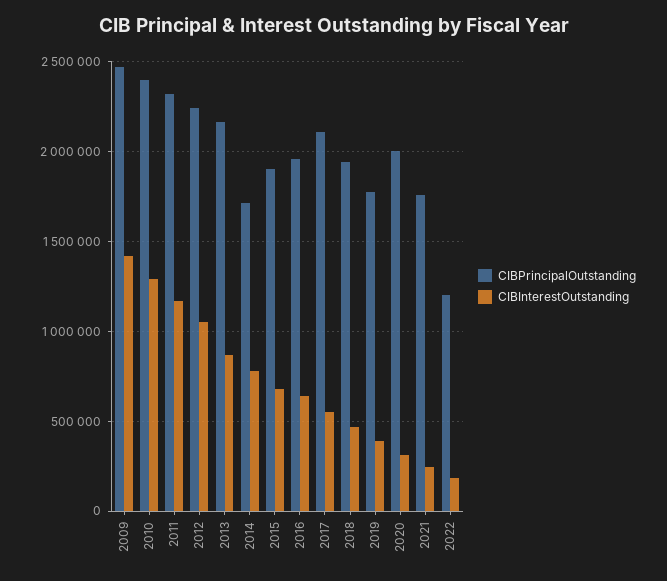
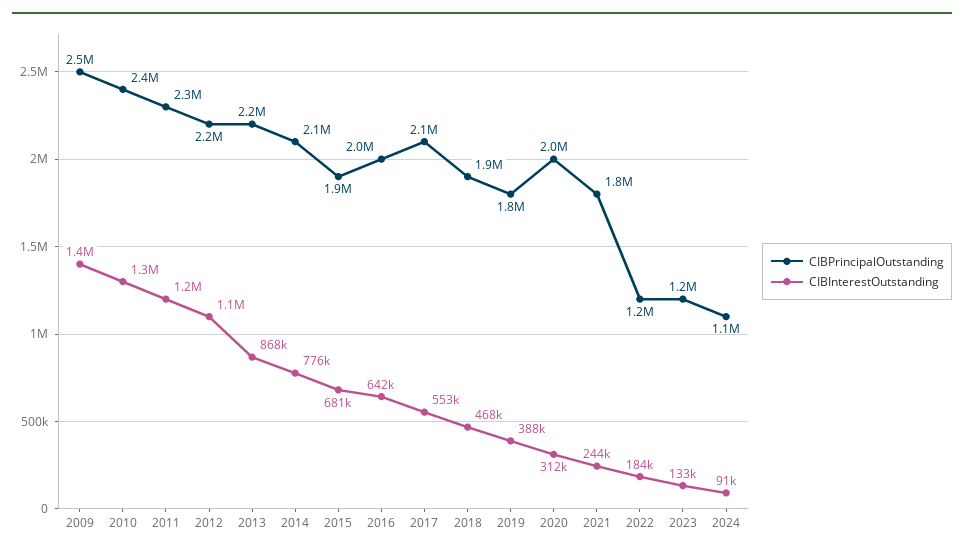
CIBPrincipalOutstanding, 2014: 1700000 -> 2100000
CIBPrincipalOutstanding, 2023: none -> 1200000
CIBInterestOutstanding, 2023: none -> 133000
CIBPrincipalOutstanding, 2024: none -> 1100000
CIBInterestOutstanding, 2024: none -> 91000

